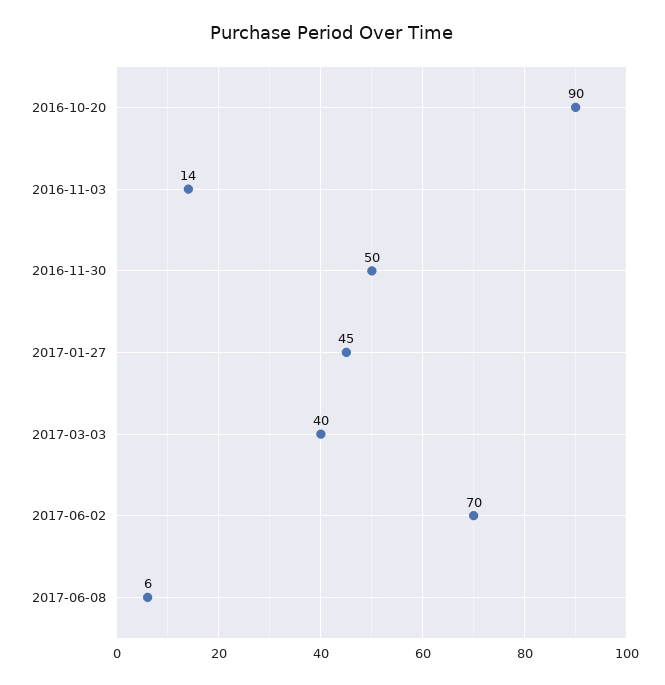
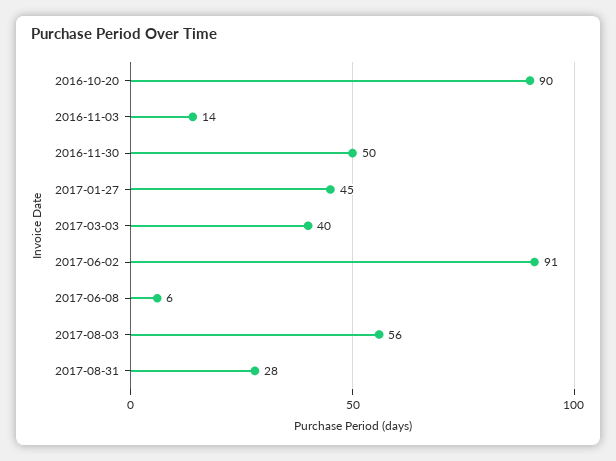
2017-06-02: 70 -> 91
2017-08-03: none -> 56
2017-08-31: none -> 28

